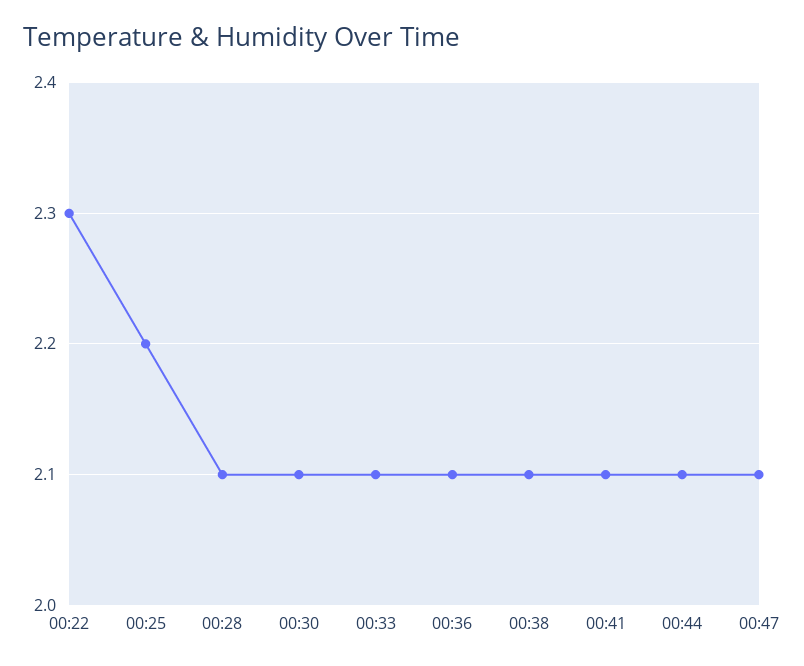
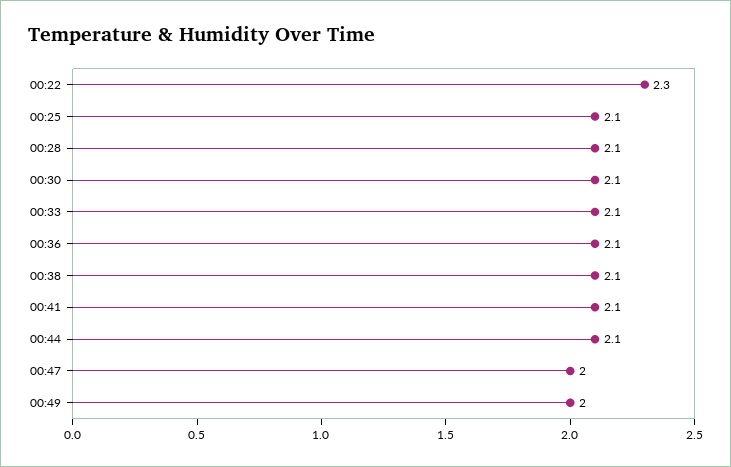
00:25: 2.2 -> 2.1
00:47: 2.1 -> 2
00:49: none -> 2

